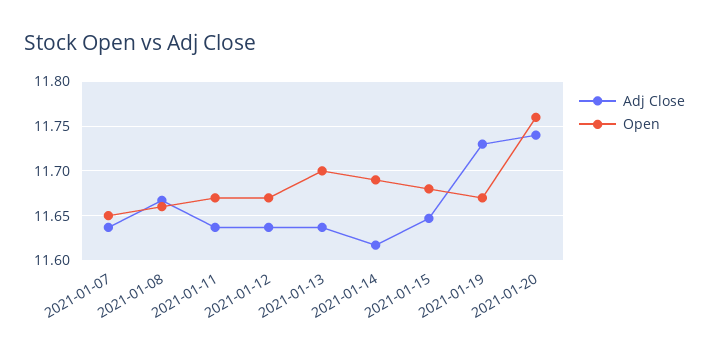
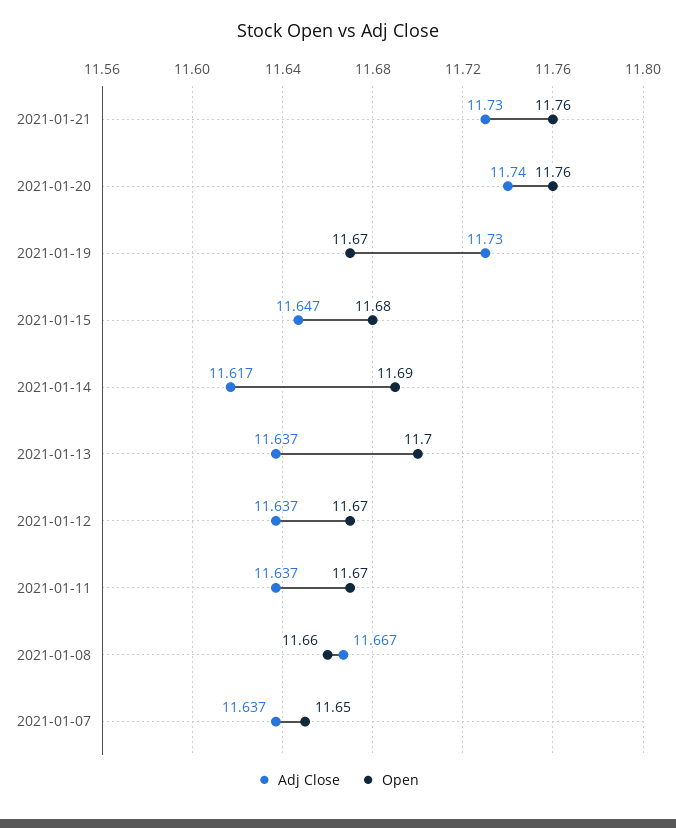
Adj Close, 2021-01-21: none -> 11.73
Open, 2021-01-21: none -> 11.76

